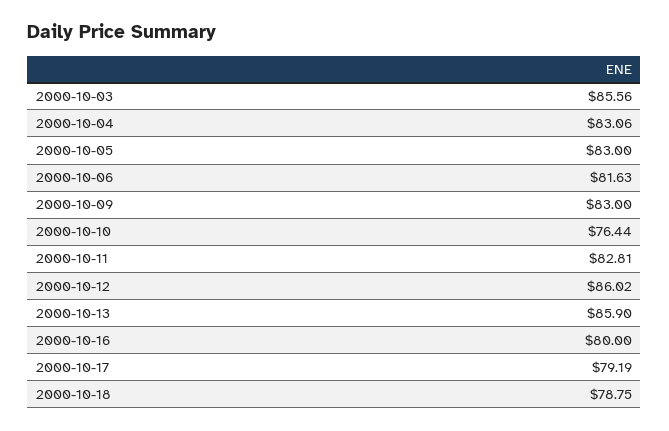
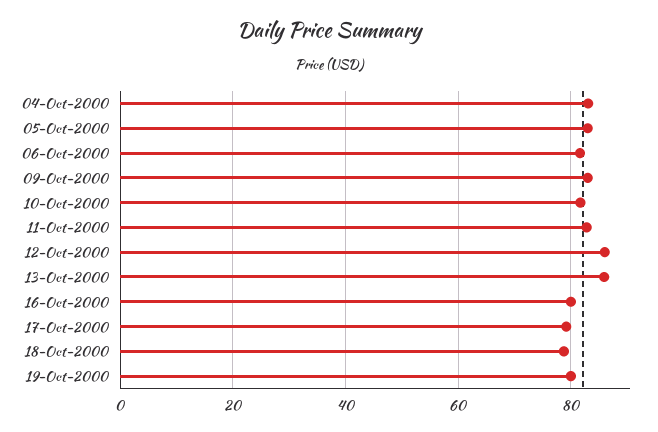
2000-10-03: 85.56 -> none
2000-10-10: 76.44 -> 82
19-Oct-2000: none -> 80

